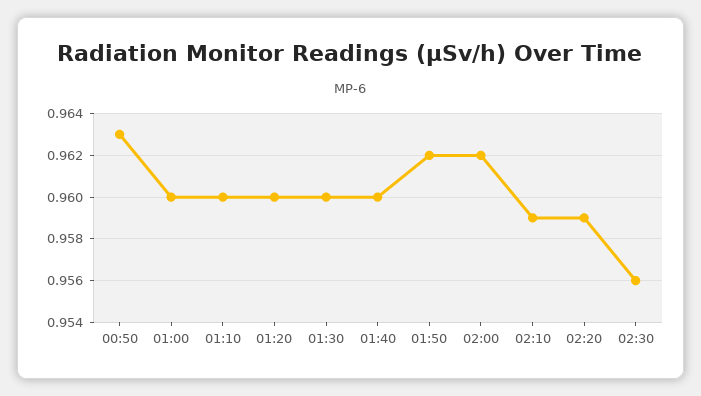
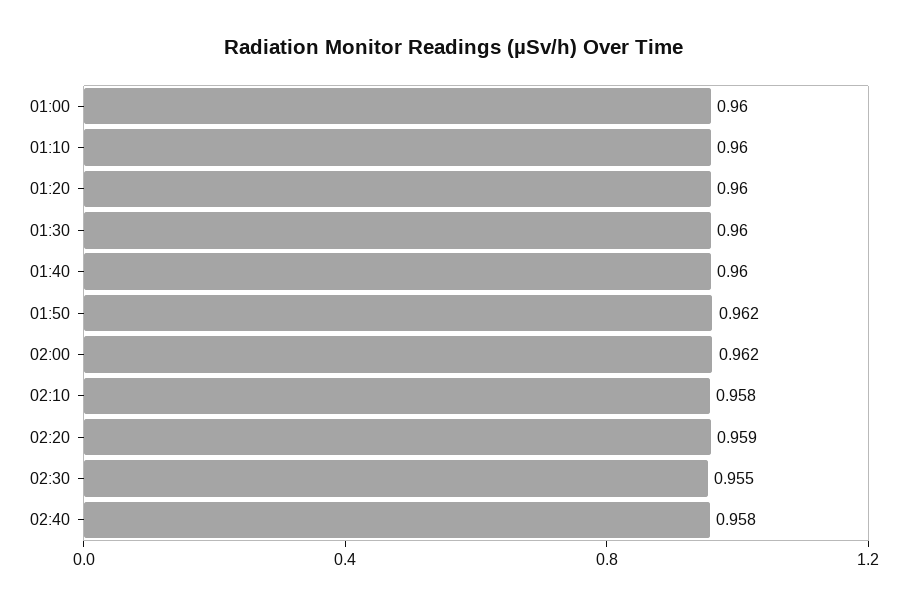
00:50: 0.963 -> none
02:10: 0.959 -> 0.958
02:30: 0.956 -> 0.955
02:40: none -> 0.958

